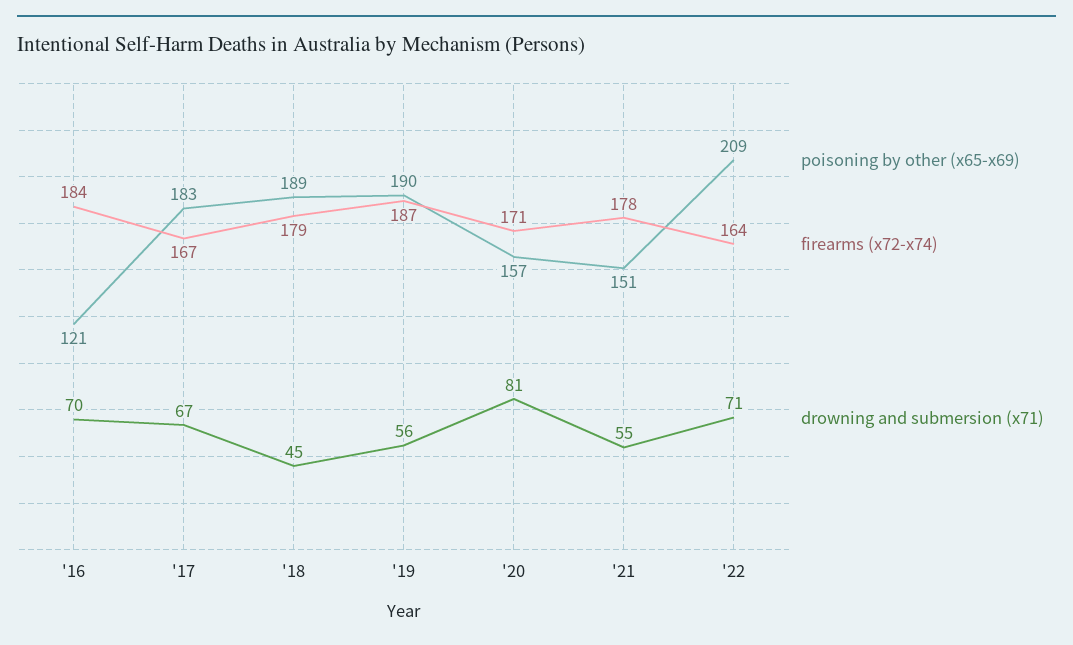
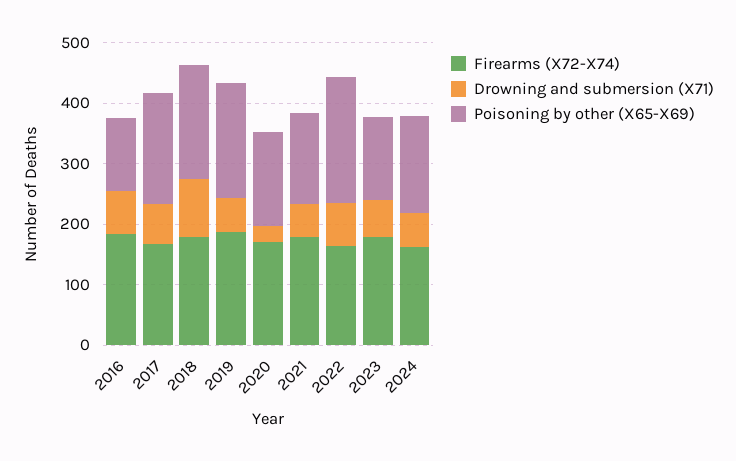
drowning and submersion (x71), '18: 45 -> 100
drowning and submersion (x71), '20: 81 -> 20
firearms (x72-x74), 2023: none -> 180
drowning and submersion (x71), 2023: none -> 60
poisoning by other (x65-x69), 2023: none -> 140
firearms (x72-x74), 2024: none -> 160
drowning and submersion (x71), 2024: none -> 60
poisoning by other (x65-x69), 2024: none -> 160

